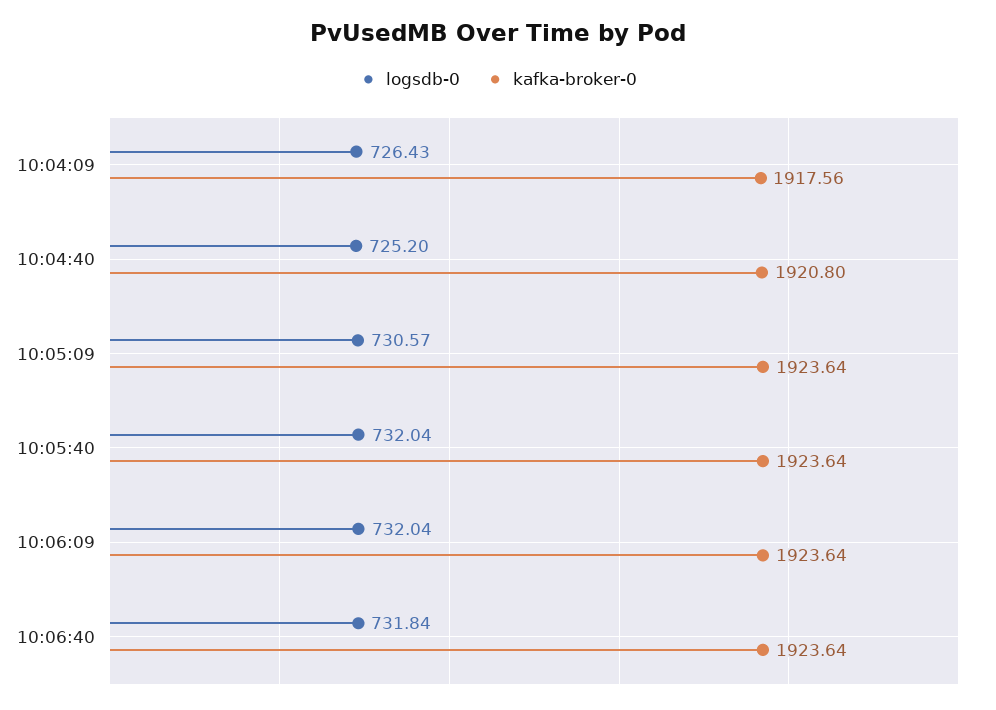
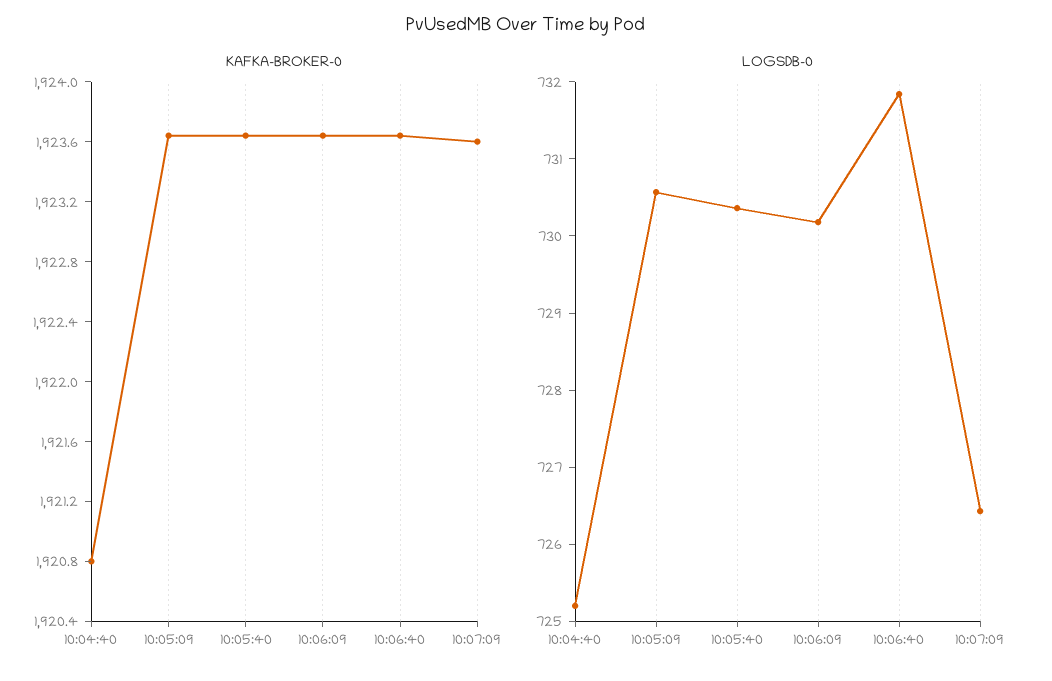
logsdb-0, 10:04:09: 726.43 -> none
kafka-broker-0, 10:04:09: 1917.56 -> none
logsdb-0, 10:05:40: 732.04 -> 730.4
logsdb-0, 10:06:09: 732.04 -> 730.2
kafka-broker-0, 10:07:09: none -> 1923.6
logsdb-0, 10:07:09: none -> 726.4

